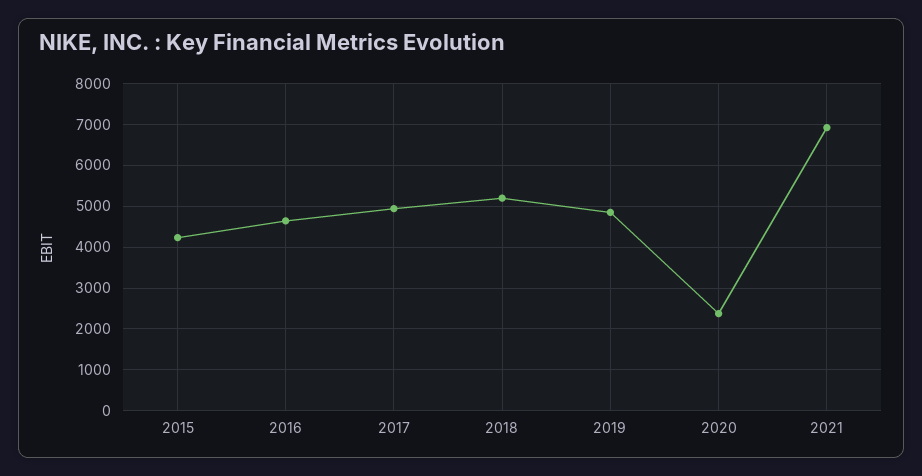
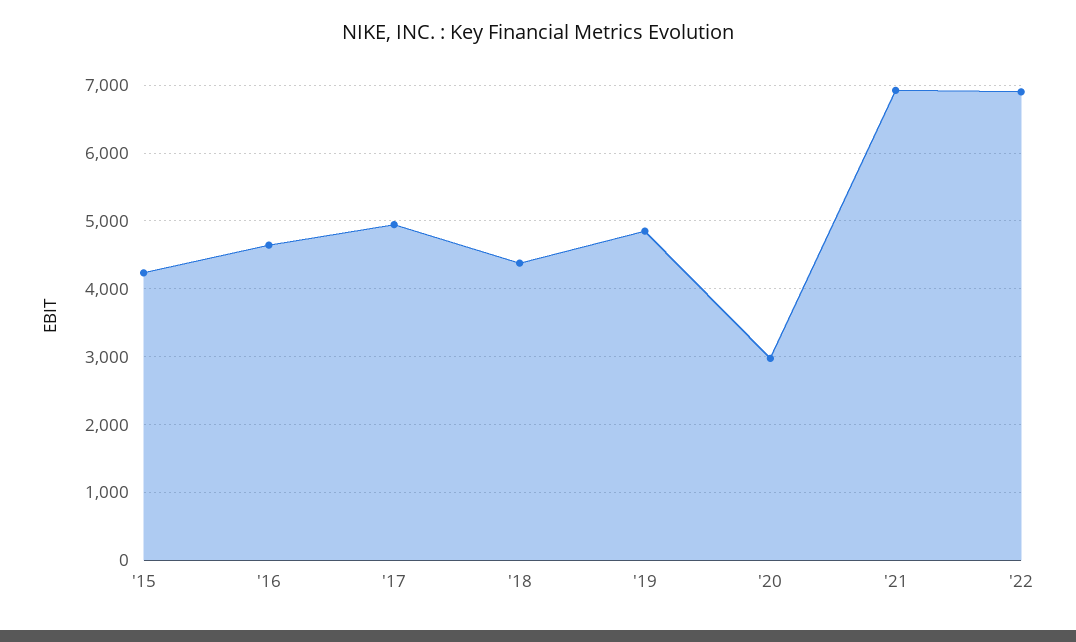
2018: 5200 -> 4400
2020: 2400 -> 3000
'22: none -> 6900

